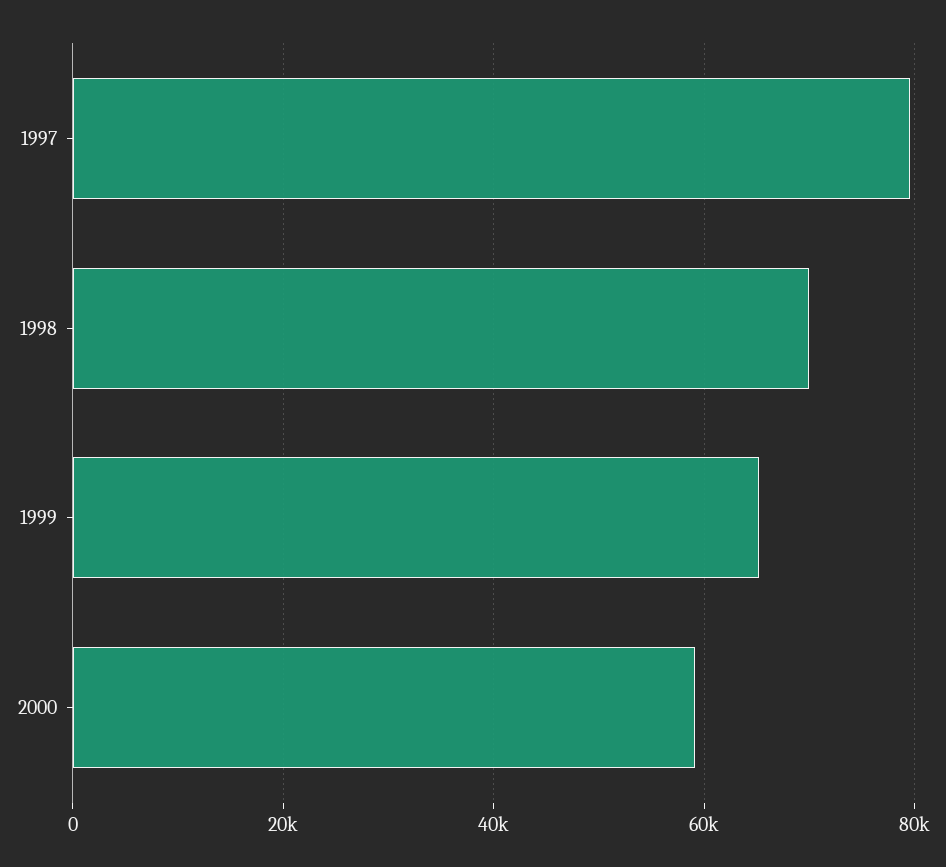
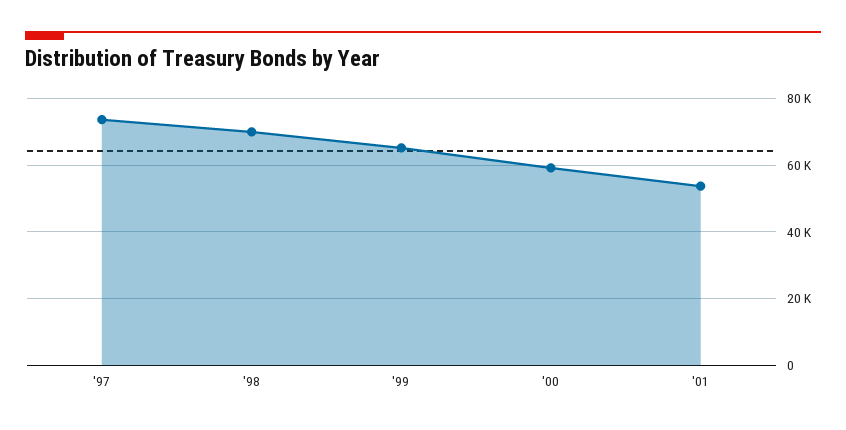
1997: 80000 -> 74000
'01: none -> 54000

